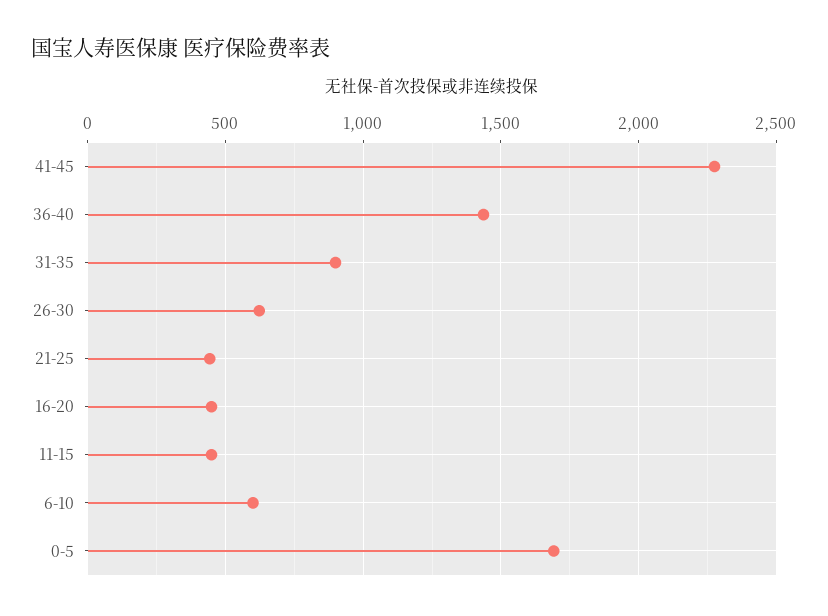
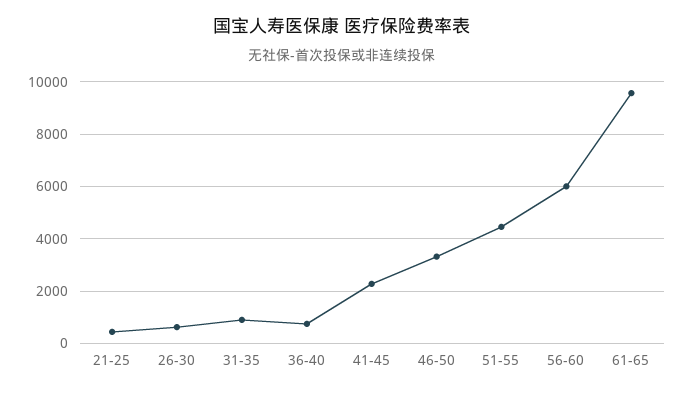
36-40: 1450 -> 750
16-20: 450 -> none
11-15: 450 -> none
6-10: 600 -> none
0-5: 1700 -> none
46-50: none -> 3250
51-55: none -> 4500
56-60: none -> 6000
61-65: none -> 9500

